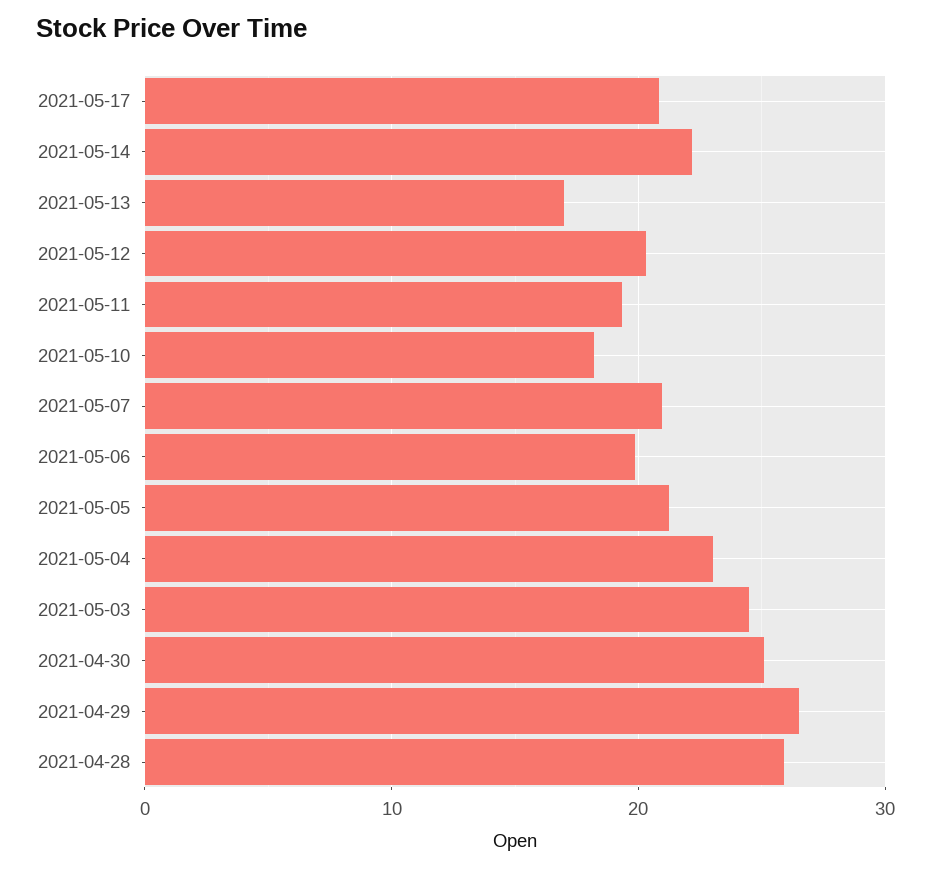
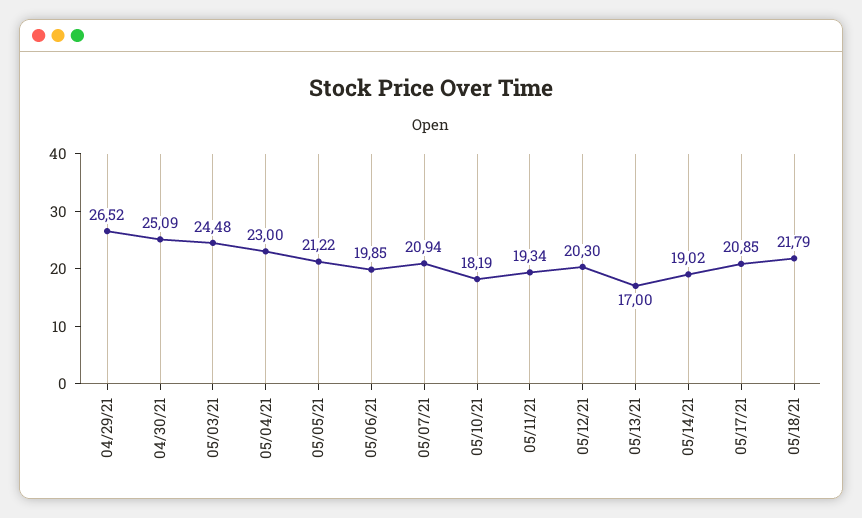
2021-05-14: 22 -> 19.02
2021-04-28: 26 -> none
05/18/21: none -> 21.79

